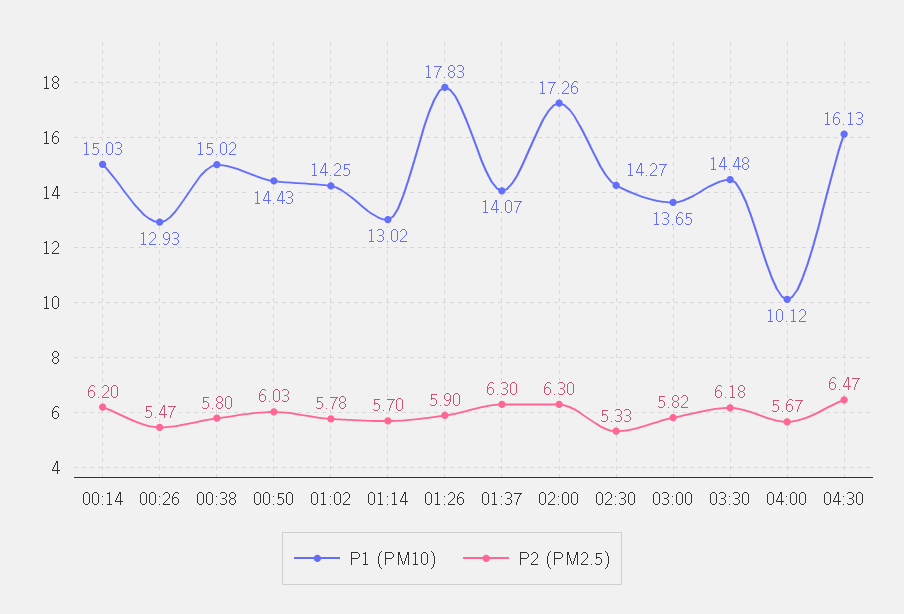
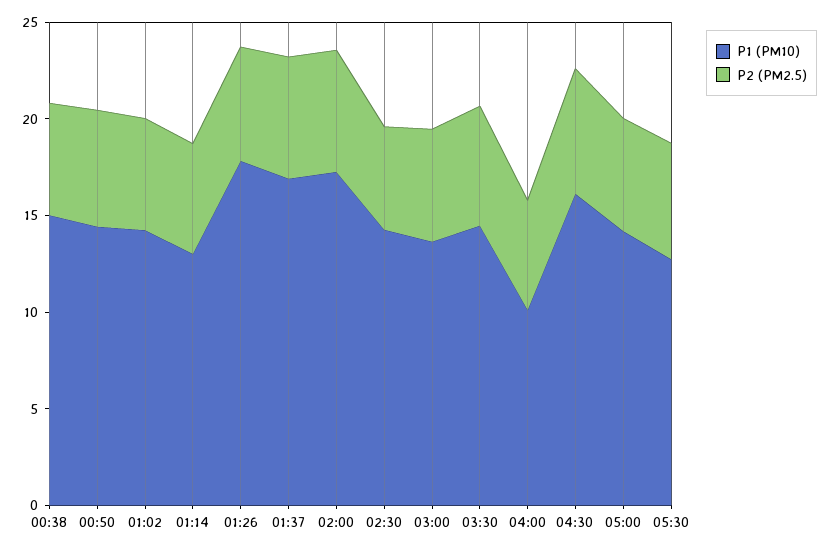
P1 (PM10), 00:14: 15.03 -> none
P2 (PM2.5), 00:14: 6.2 -> none
P1 (PM10), 00:26: 12.93 -> none
P2 (PM2.5), 00:26: 5.47 -> none
P1 (PM10), 01:37: 14.07 -> 17
P1 (PM10), 05:00: none -> 14
P2 (PM2.5), 05:00: none -> 6
P1 (PM10), 05:30: none -> 13
P2 (PM2.5), 05:30: none -> 6

